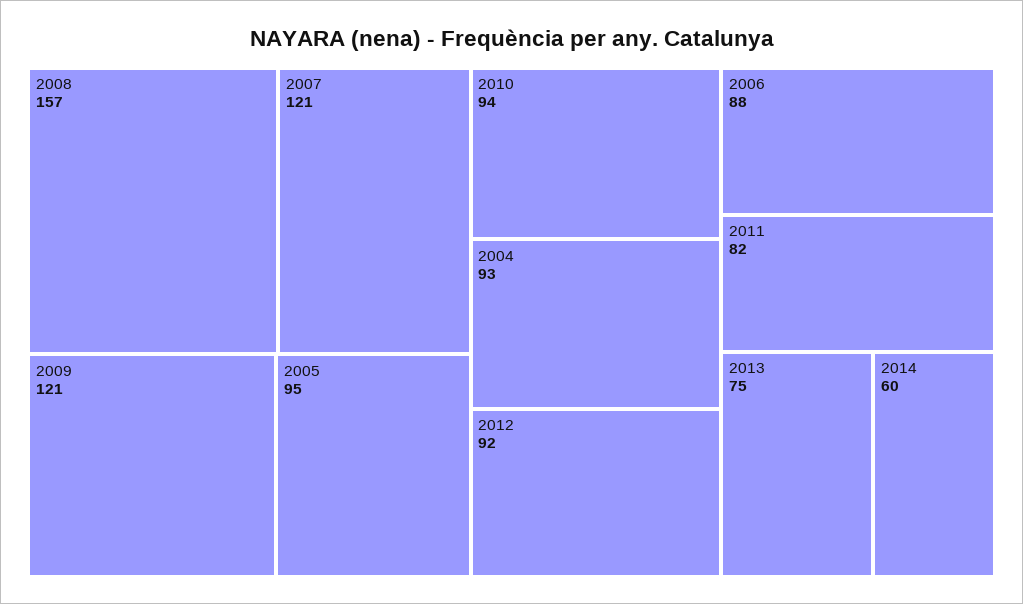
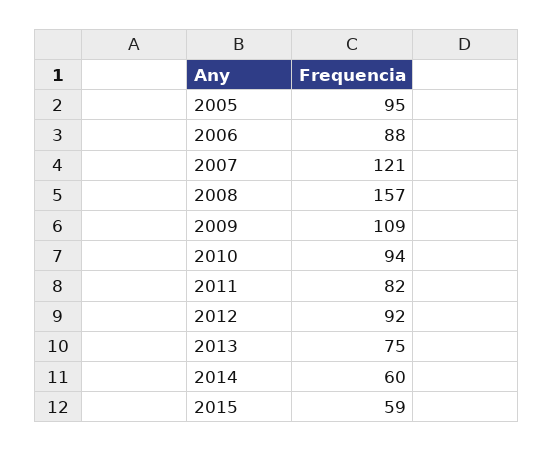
2009: 121 -> 109
2004: 93 -> none
2015: none -> 59

